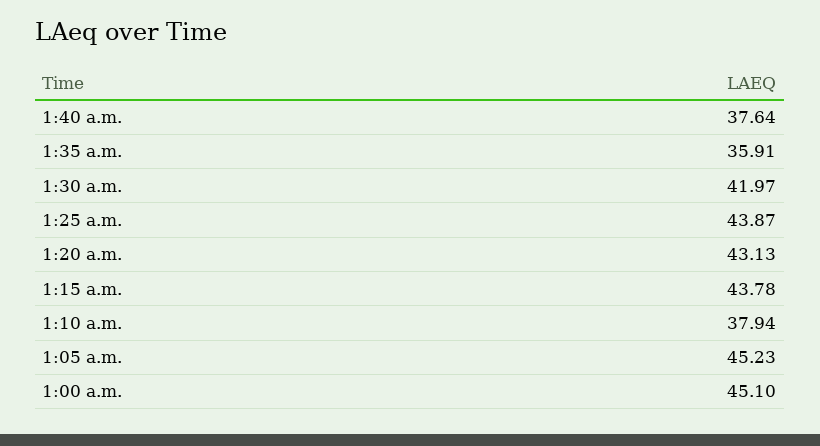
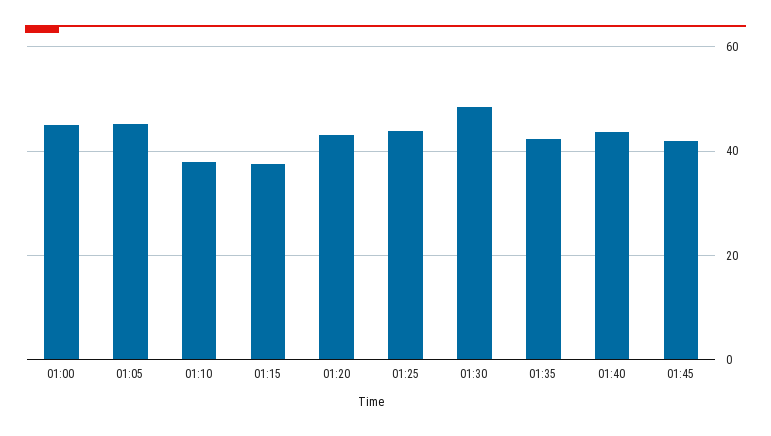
1:40 a.m.: 37.64 -> 44
1:35 a.m.: 35.91 -> 42
1:30 a.m.: 41.97 -> 48
1:15 a.m.: 43.78 -> 38
01:45: none -> 42

